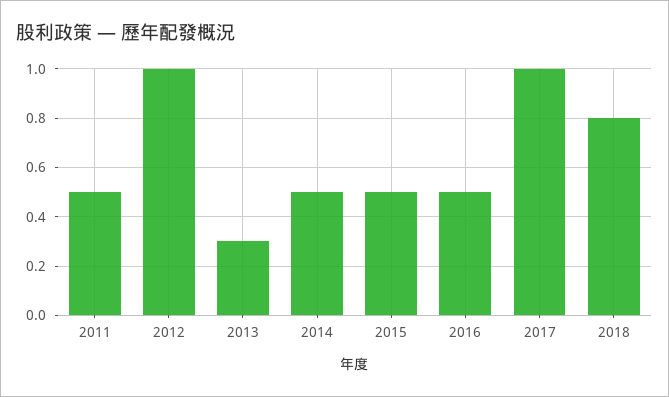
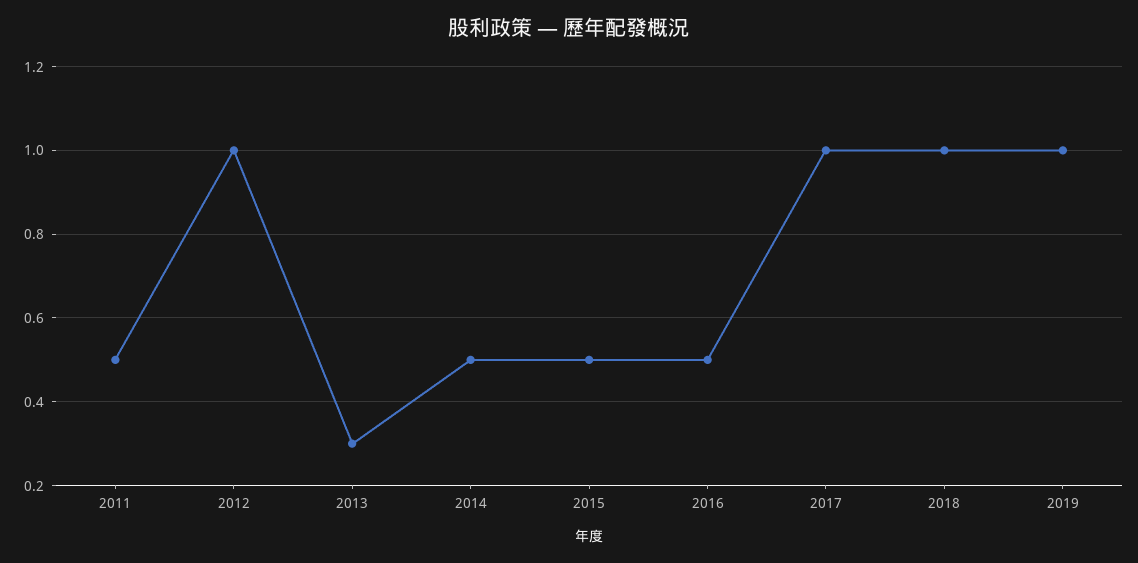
2018: 0.8 -> 1
2019: none -> 1

